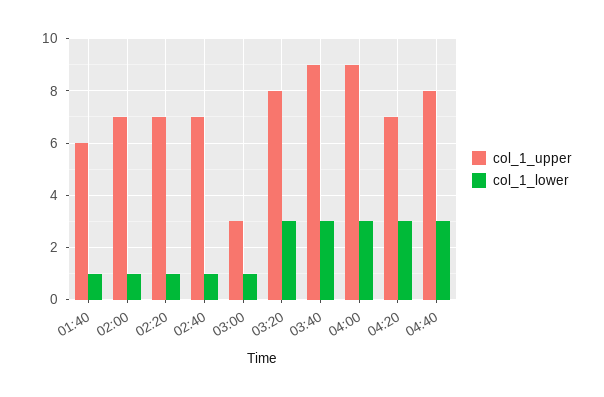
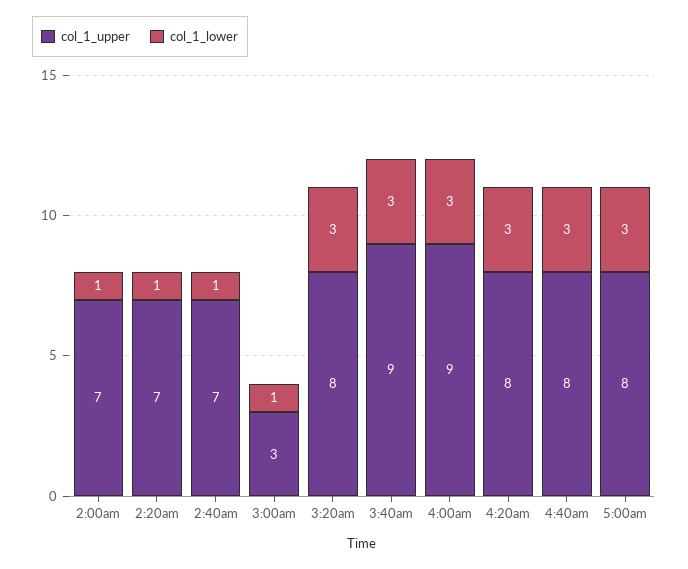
col_1_upper, 01:40: 6 -> none
col_1_lower, 01:40: 1 -> none
col_1_upper, 04:20: 7 -> 8
col_1_upper, 5:00am: none -> 8
col_1_lower, 5:00am: none -> 3

